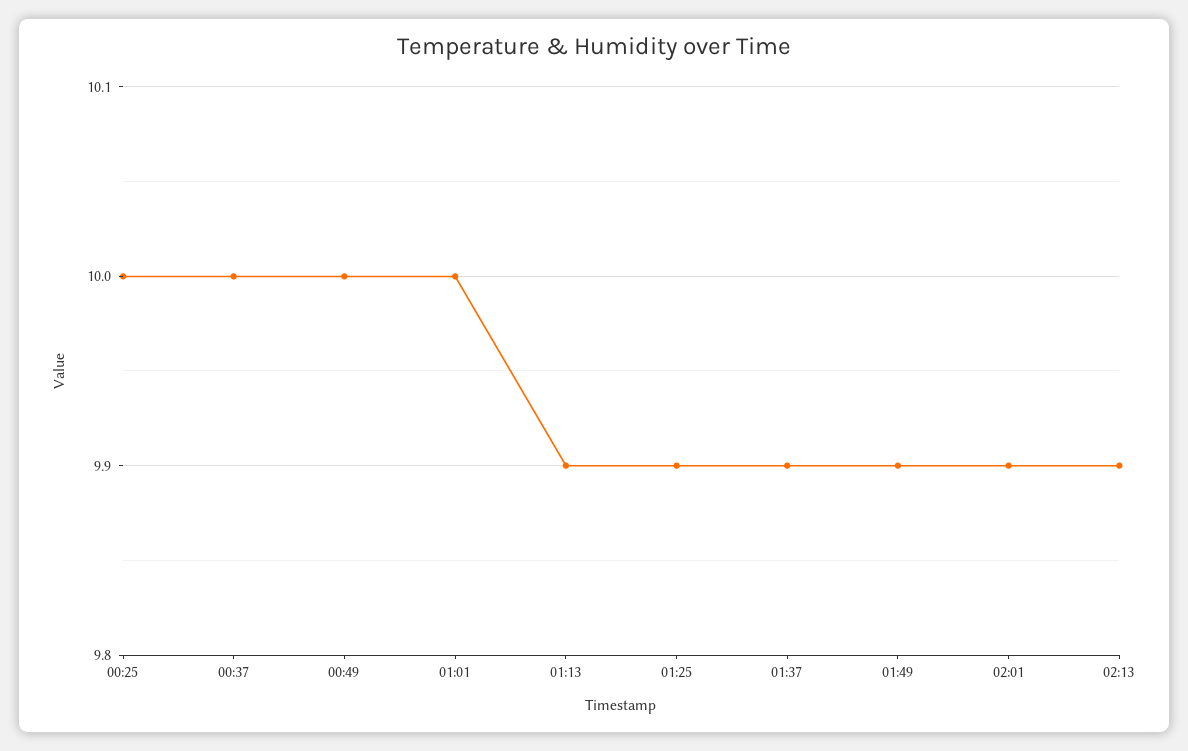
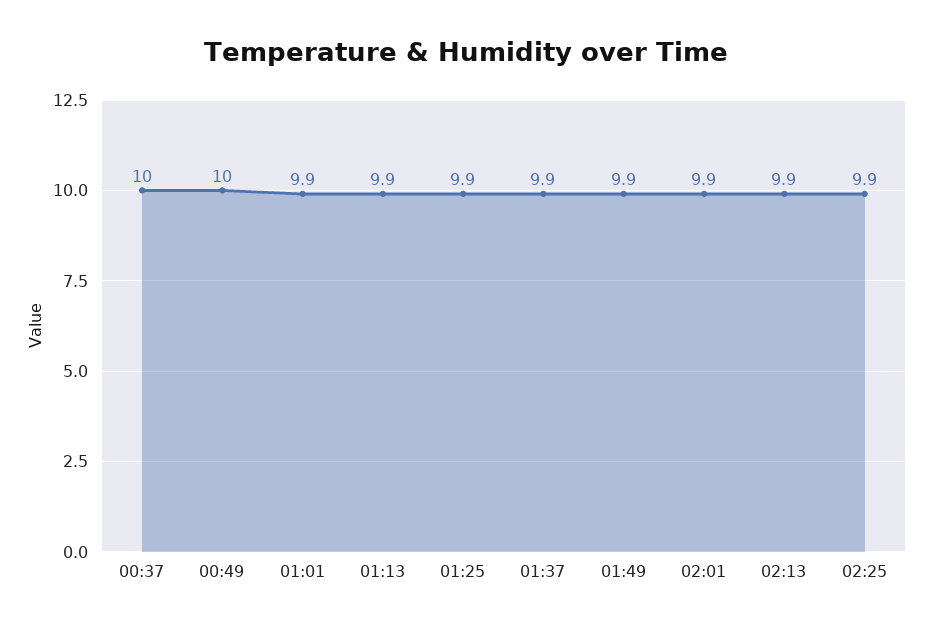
00:25: 10 -> none
01:01: 10 -> 9.9
02:25: none -> 9.9

